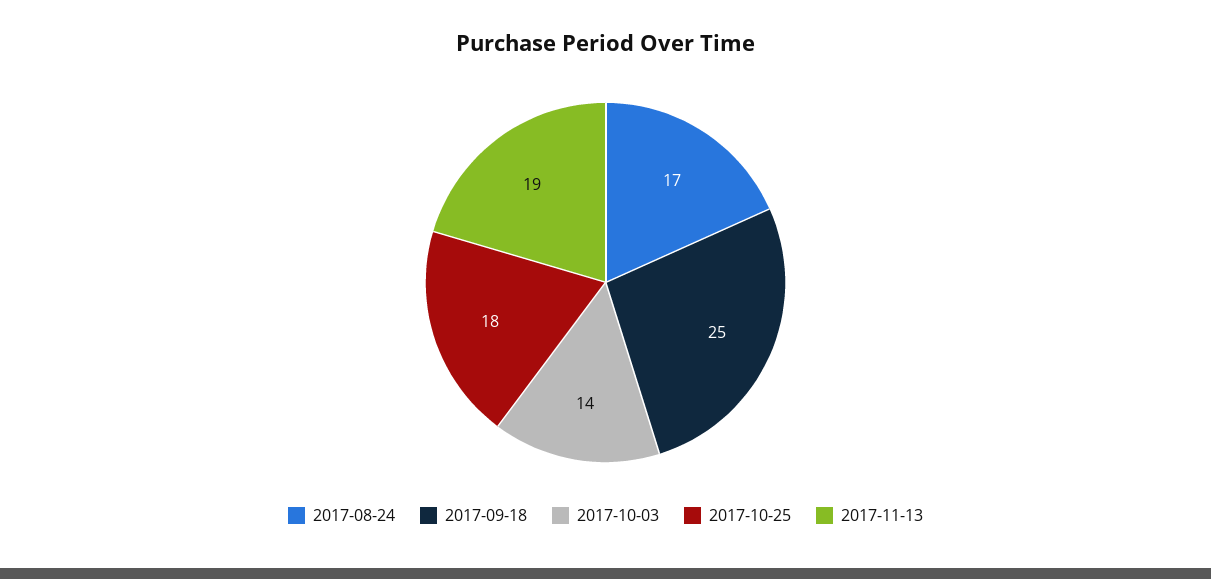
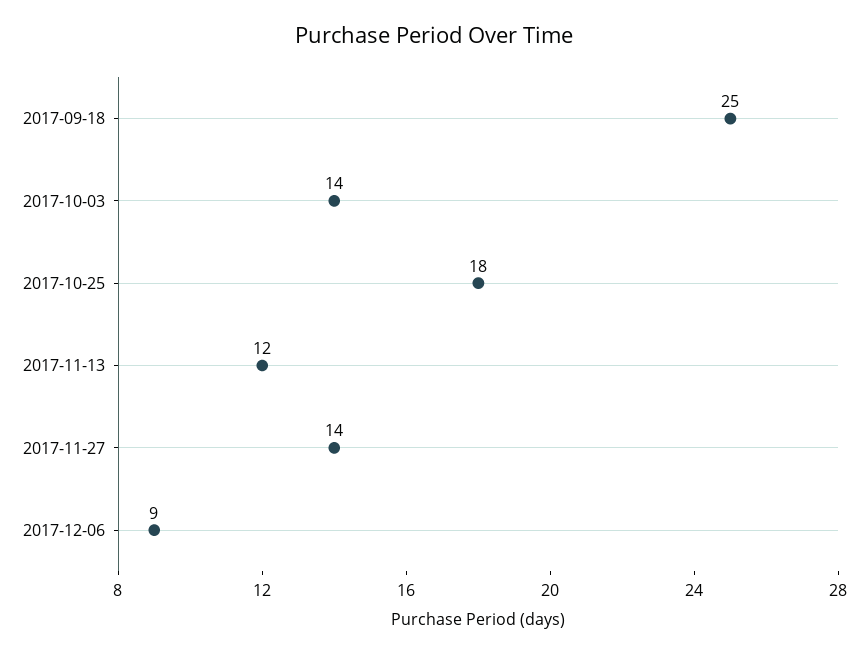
2017-08-24: 17 -> none
2017-11-13: 19 -> 12
2017-11-27: none -> 14
2017-12-06: none -> 9

